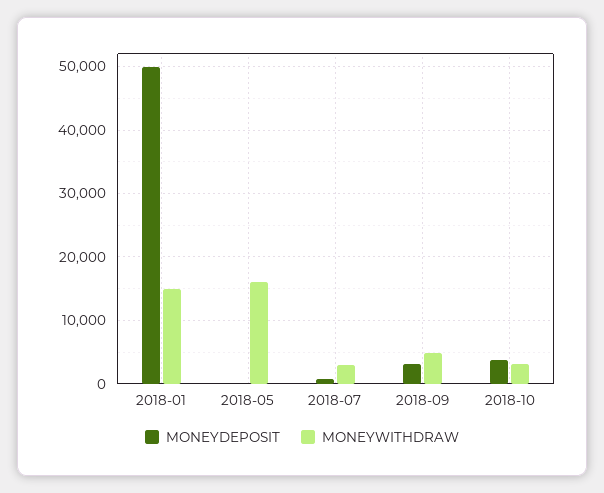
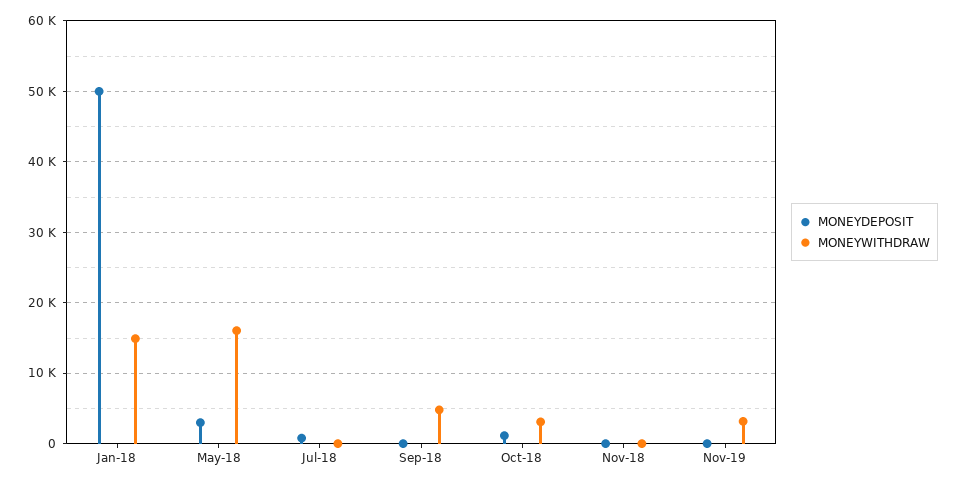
MONEYDEPOSIT, 2018-05: 0 -> 3000
MONEYWITHDRAW, 2018-07: 3000 -> 0
MONEYDEPOSIT, 2018-09: 3000 -> 0
MONEYDEPOSIT, 2018-10: 4000 -> 1000
MONEYDEPOSIT, Nov-18: none -> 0
MONEYWITHDRAW, Nov-18: none -> 0
MONEYDEPOSIT, Nov-19: none -> 0
MONEYWITHDRAW, Nov-19: none -> 3000

